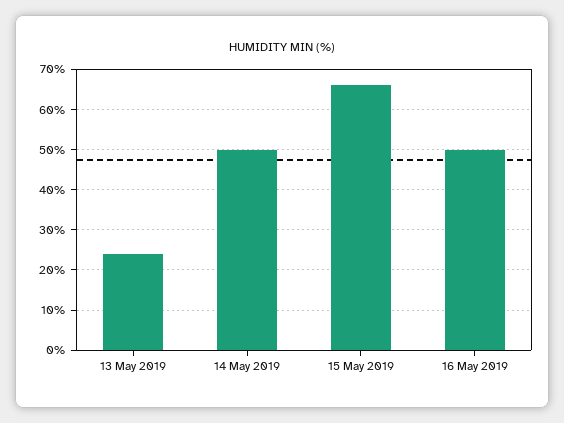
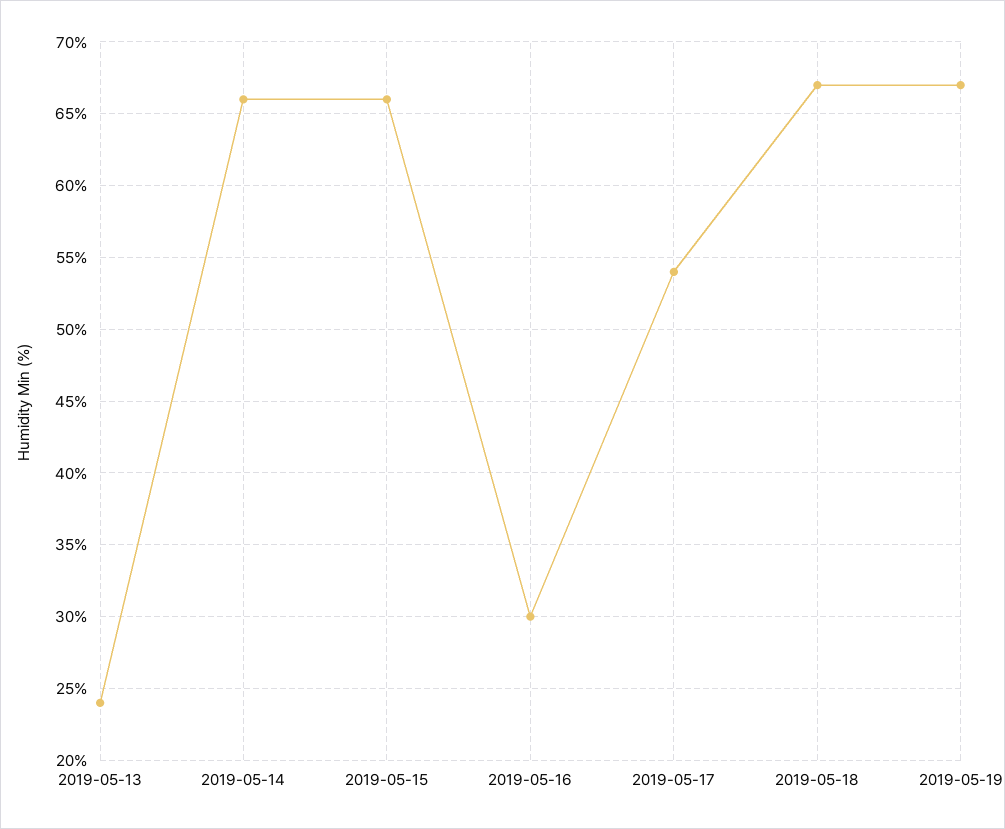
14 May 2019: 50 -> 66
16 May 2019: 50 -> 30
2019-05-17: none -> 54
2019-05-18: none -> 67
2019-05-19: none -> 67

